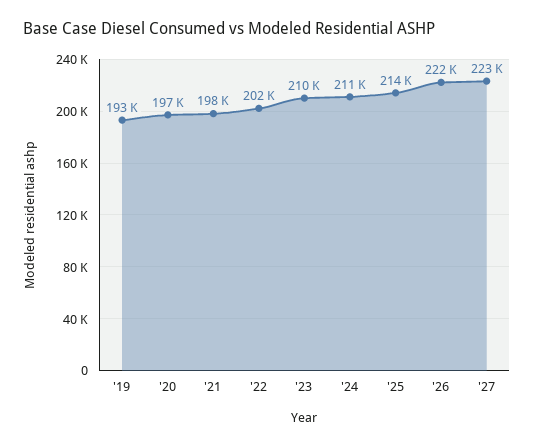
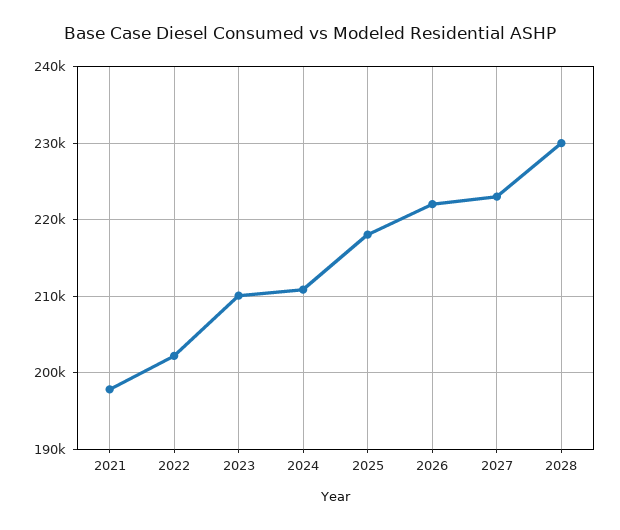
'19: 193000 -> none
'20: 197000 -> none
'25: 214000 -> 218000
2028: none -> 230000

